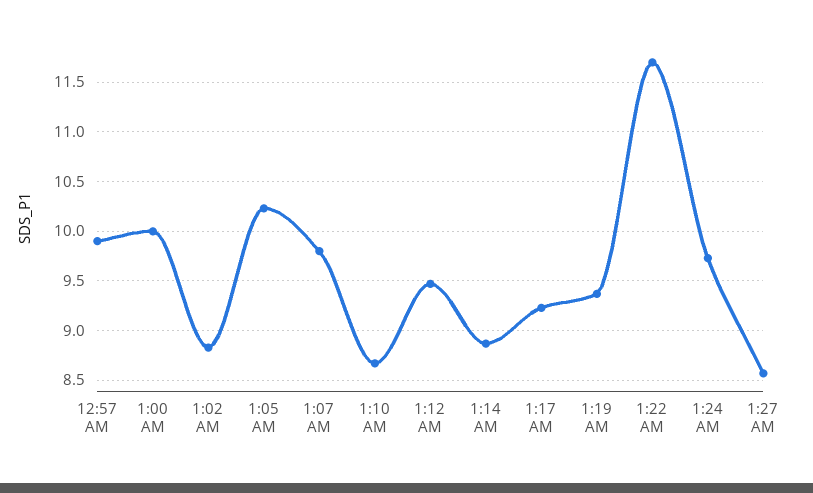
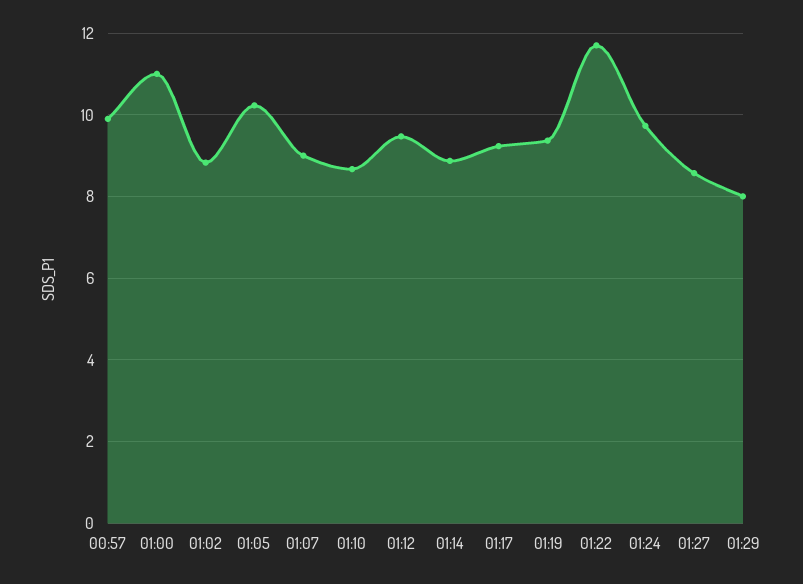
1:00 AM: 10 -> 11
1:07 AM: 9.8 -> 9
01:29: none -> 8

